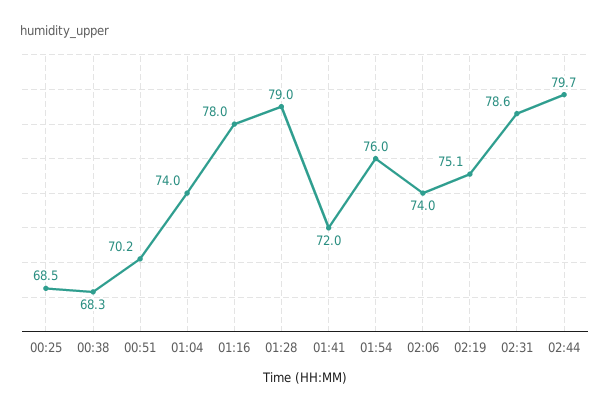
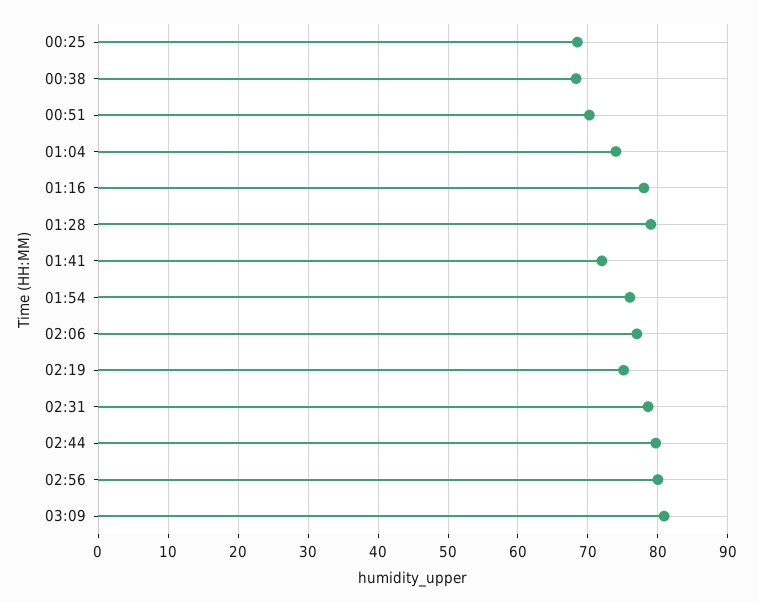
02:06: 74 -> 77
02:56: none -> 80
03:09: none -> 81

